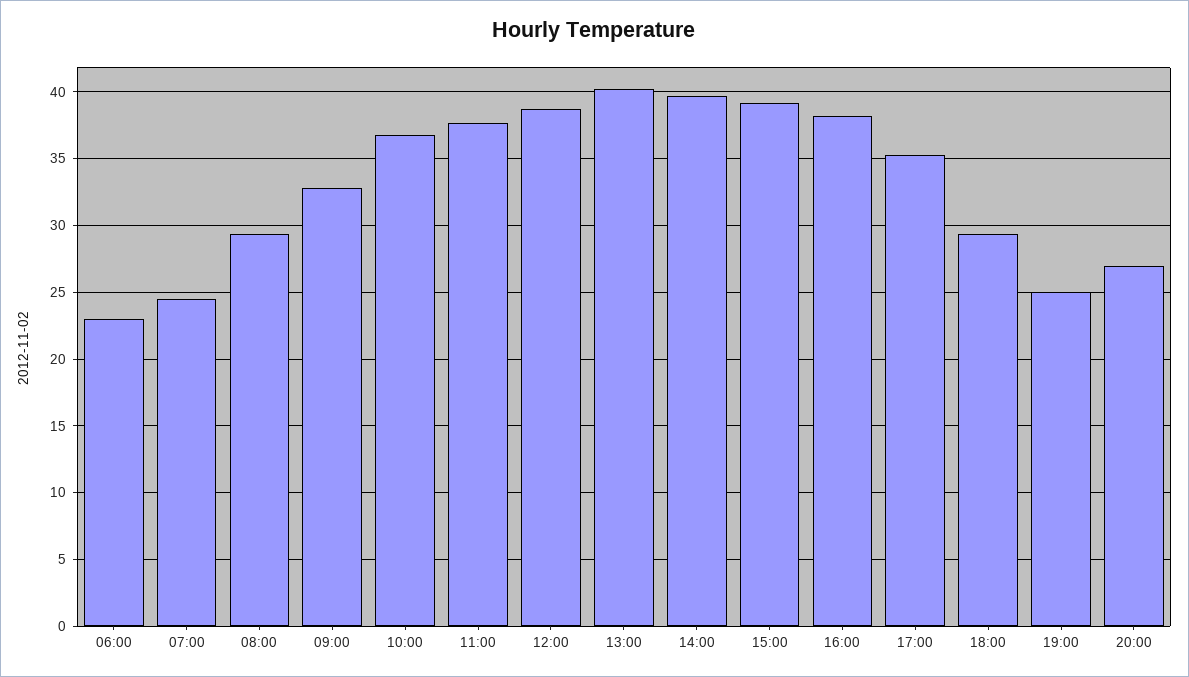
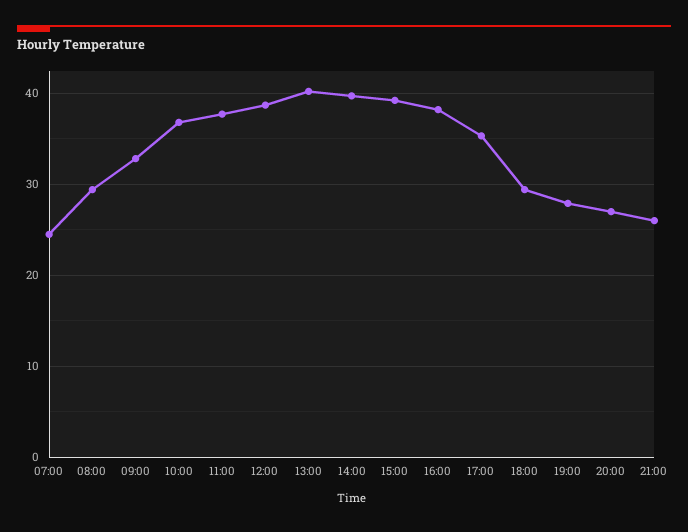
06:00: 23 -> none
19:00: 25 -> 28
21:00: none -> 26

